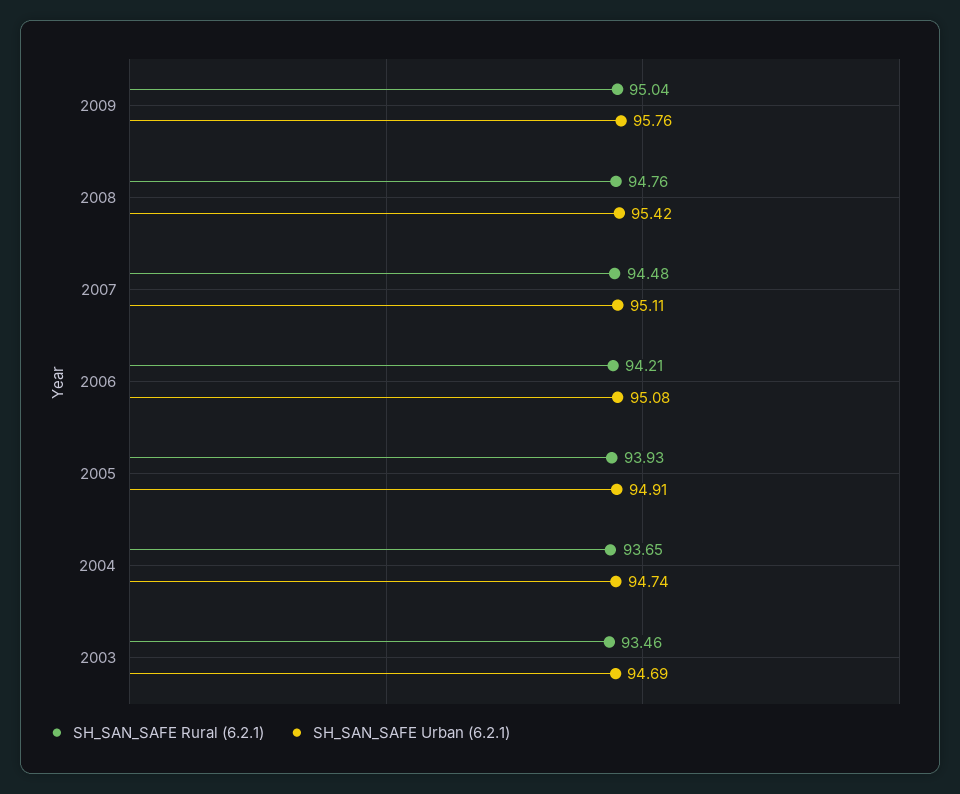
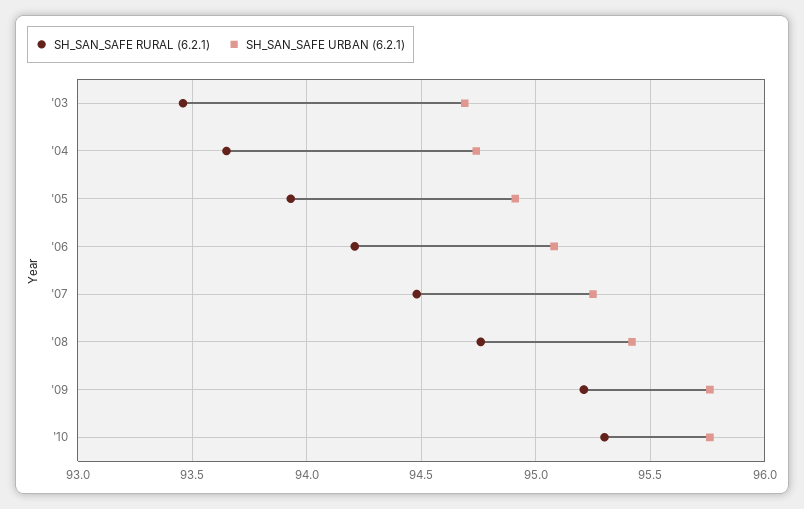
SH_SAN_SAFE Rural (6.2.1), 2009: 95.04 -> 95.2
SH_SAN_SAFE Urban (6.2.1), 2007: 95.11 -> 95.25
SH_SAN_SAFE Rural (6.2.1), '10: none -> 95.3
SH_SAN_SAFE Urban (6.2.1), '10: none -> 95.75

